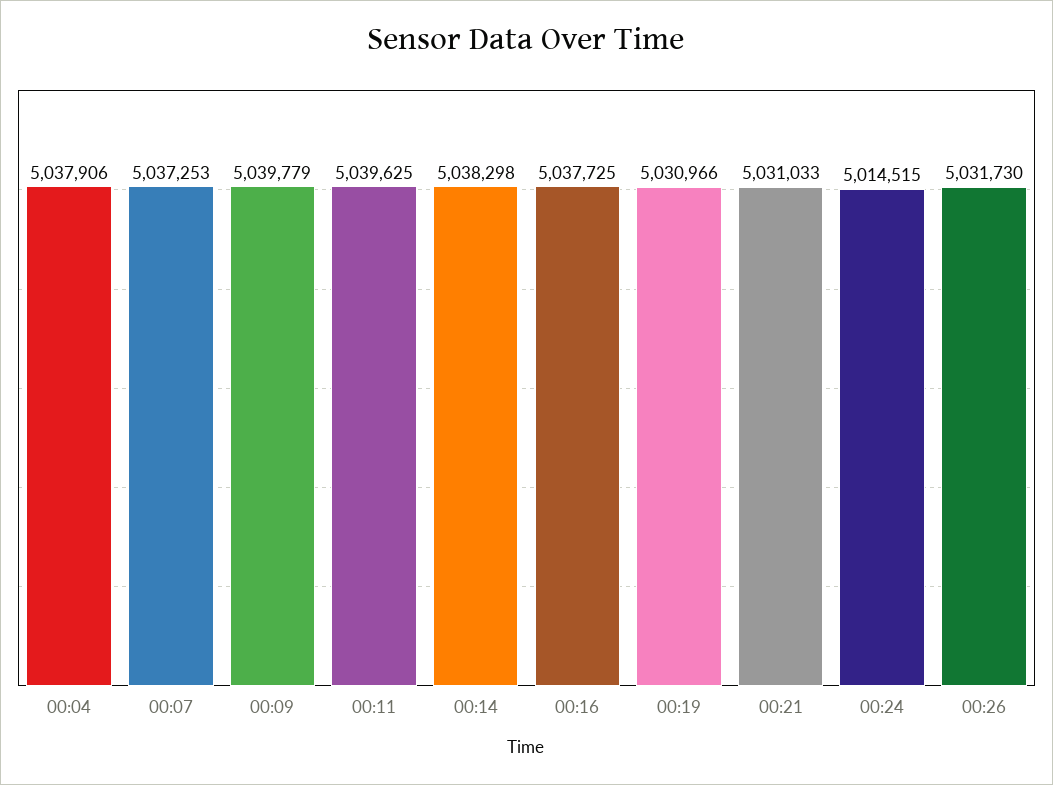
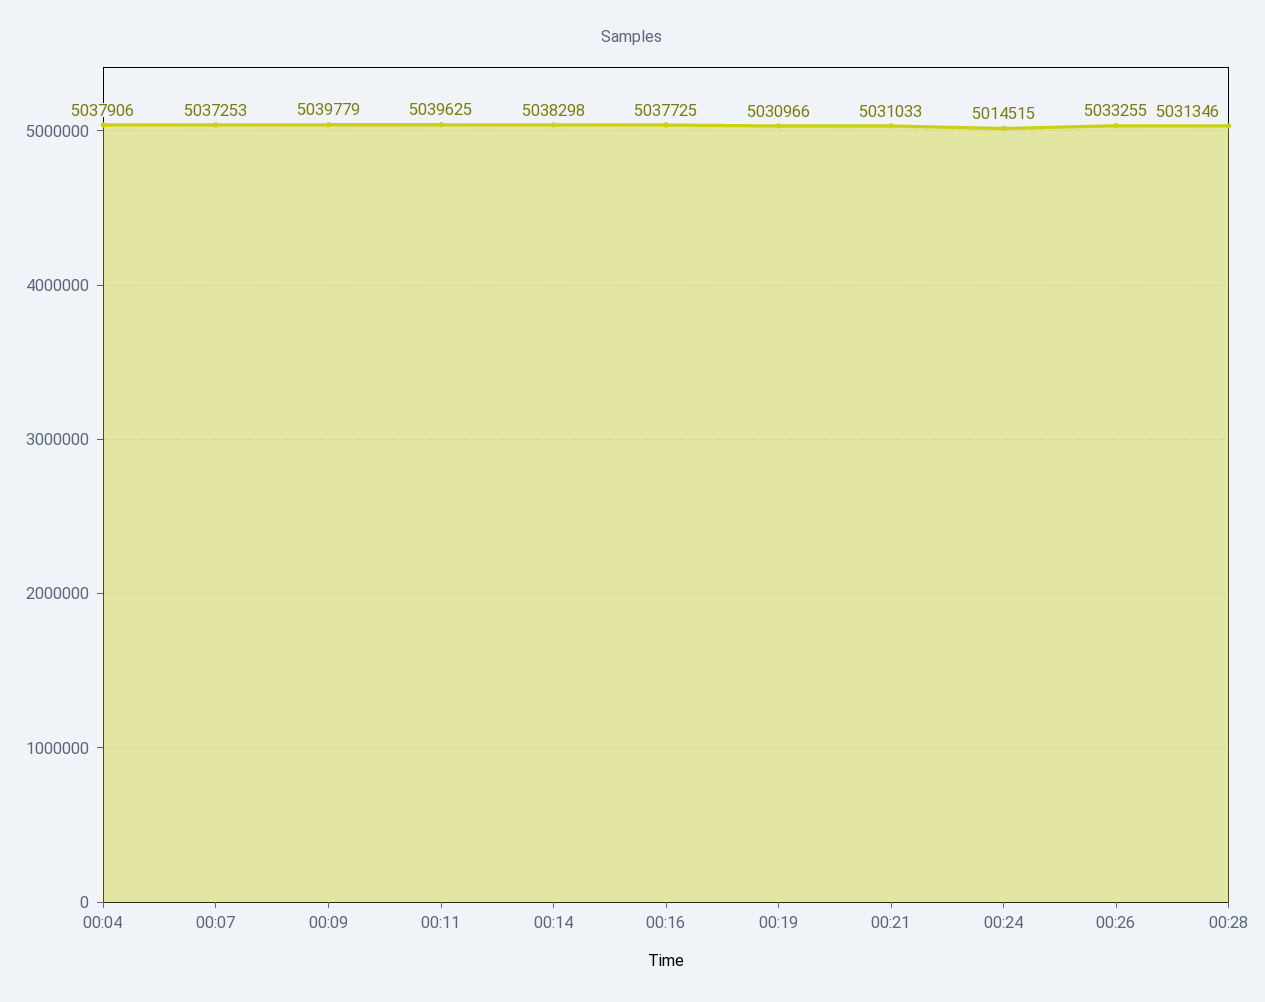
00:26: 5031730 -> 5033255
00:28: none -> 5031346

